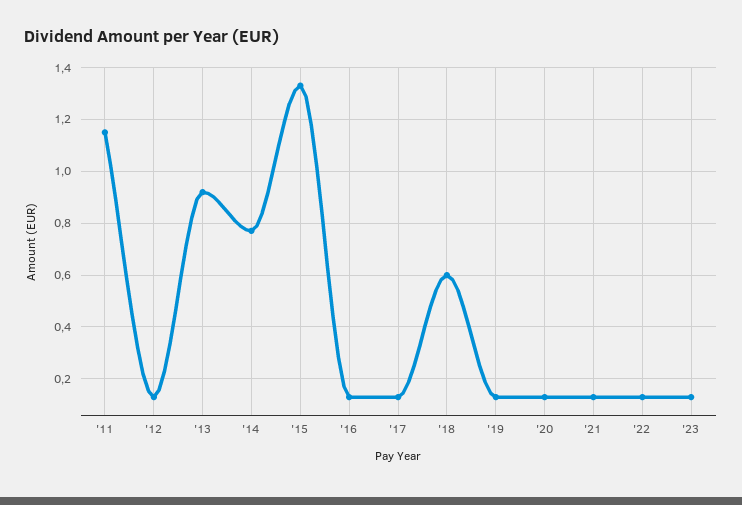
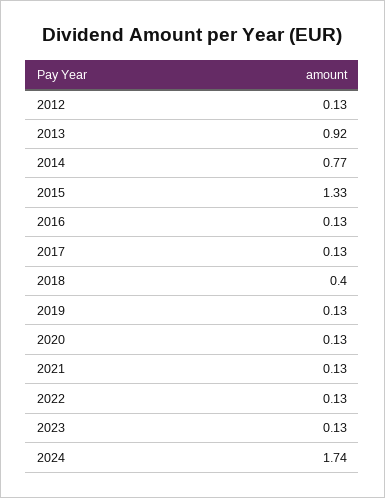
'11: 1.15 -> none
'18: 0.6 -> 0.4
2024: none -> 1.74

